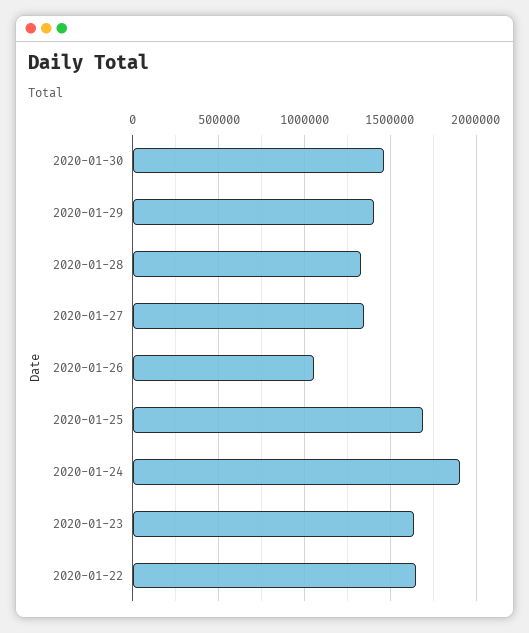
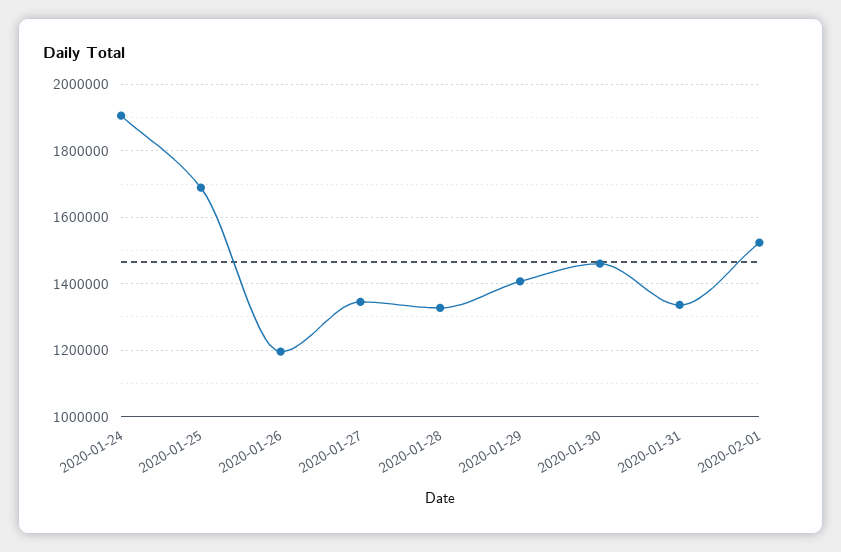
2020-01-26: 1050000 -> 1200000
2020-01-23: 1650000 -> none
2020-01-22: 1650000 -> none
2020-01-31: none -> 1340000
2020-02-01: none -> 1520000

